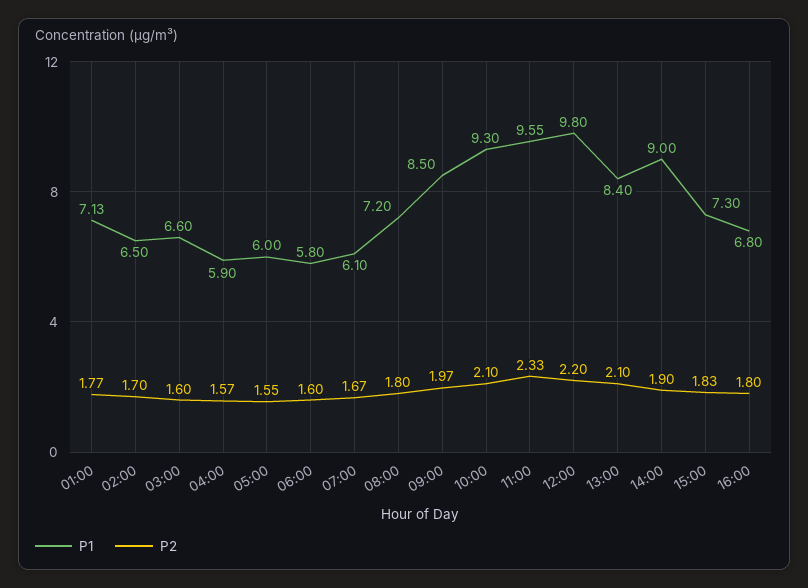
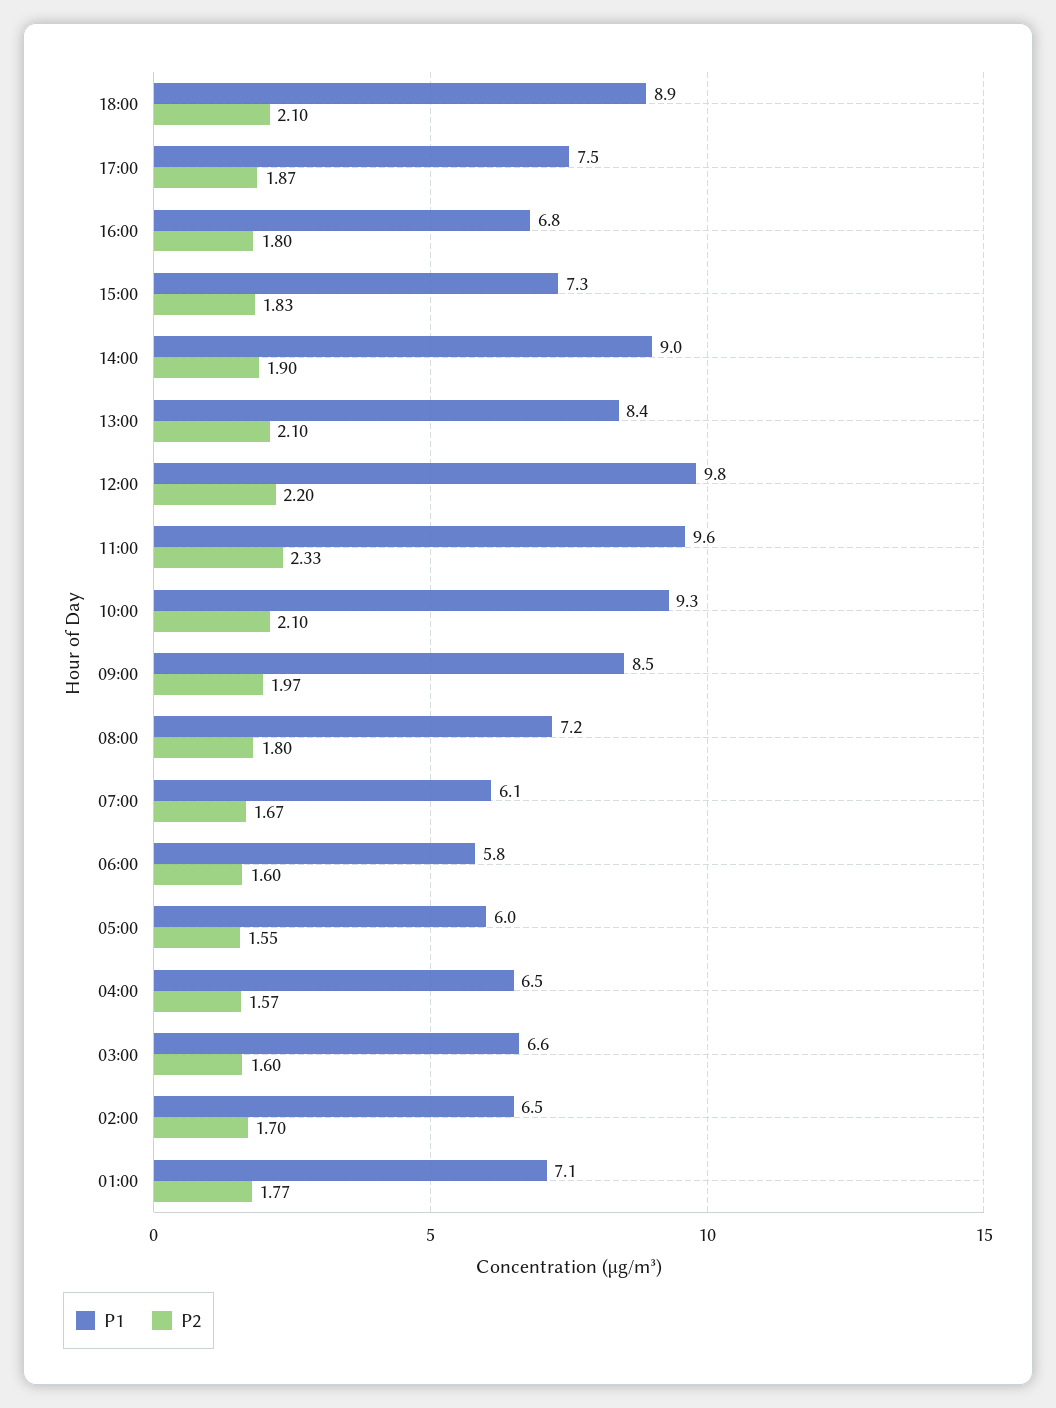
P1, 04:00: 5.9 -> 6.5
P1, 18:00: none -> 8.9
P2, 18:00: none -> 2.1
P1, 17:00: none -> 7.5
P2, 17:00: none -> 1.87

